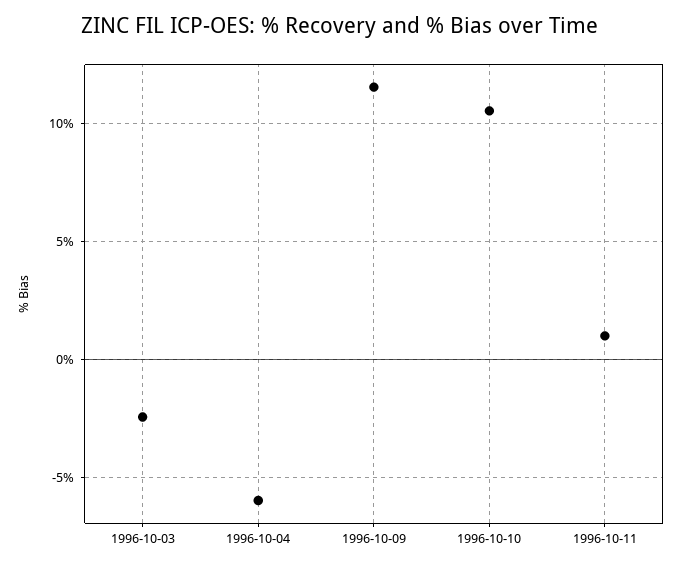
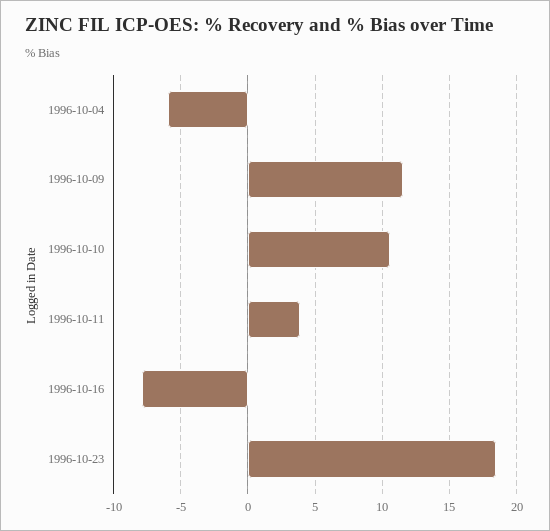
1996-10-03: -2.5 -> none
1996-10-11: 1 -> 4
1996-10-16: none -> -8
1996-10-23: none -> 18.5

